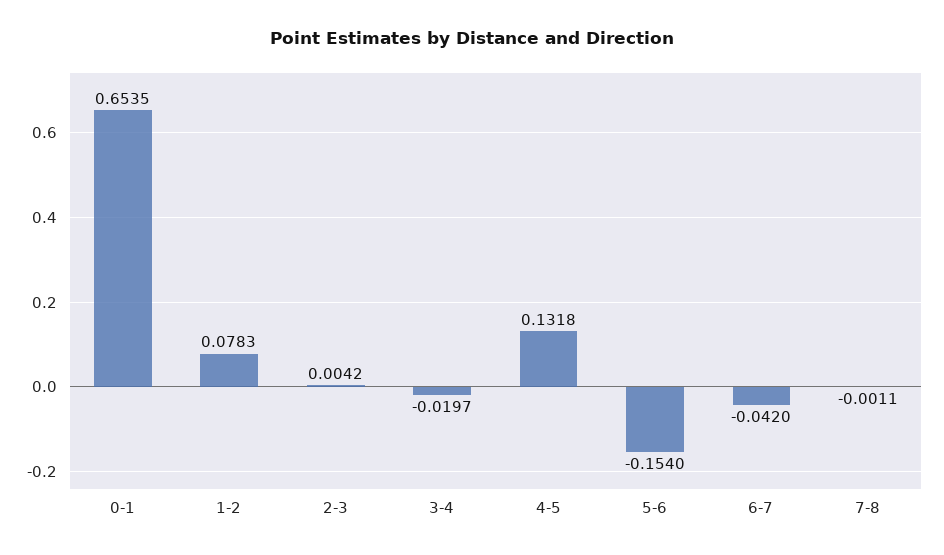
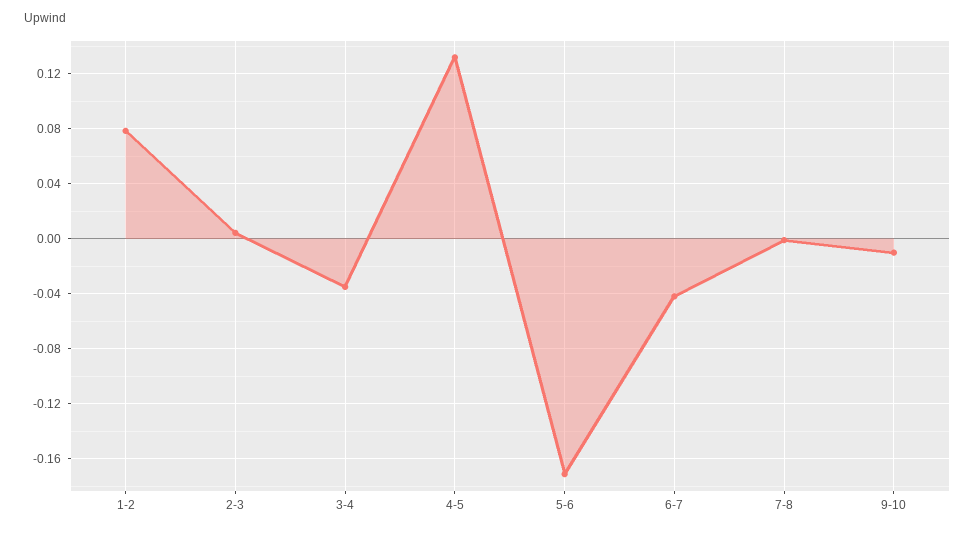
0-1: 0.6535 -> none
3-4: -0.0197 -> -0.035
5-6: -0.154 -> -0.17
9-10: none -> -0.01

